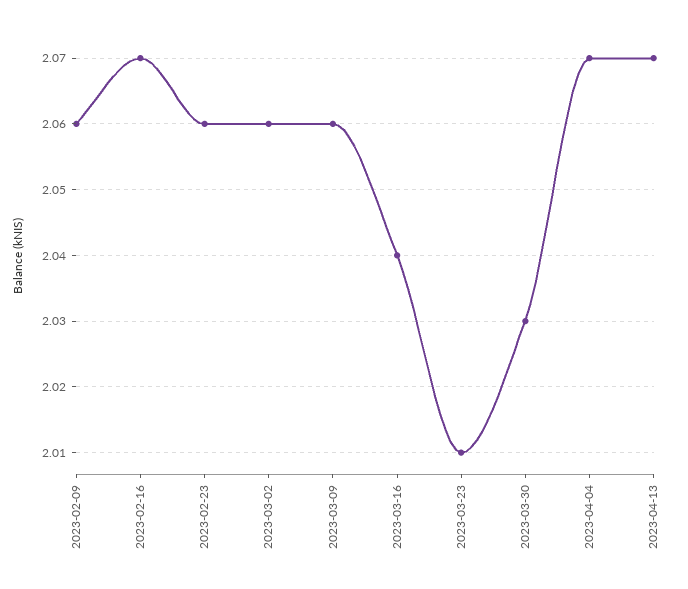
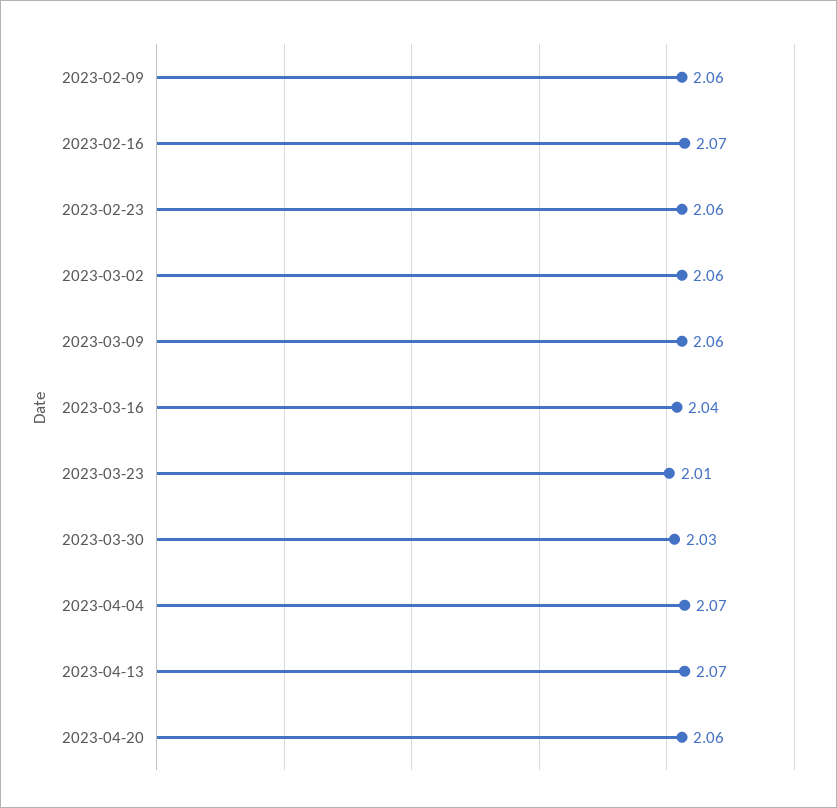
2023-04-20: none -> 2.06

